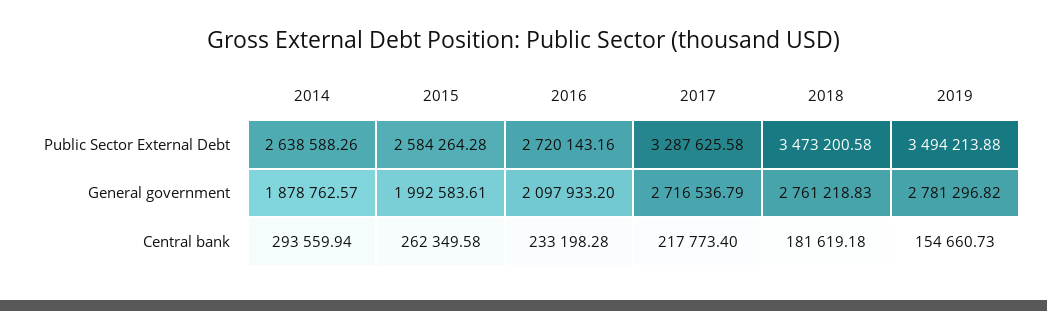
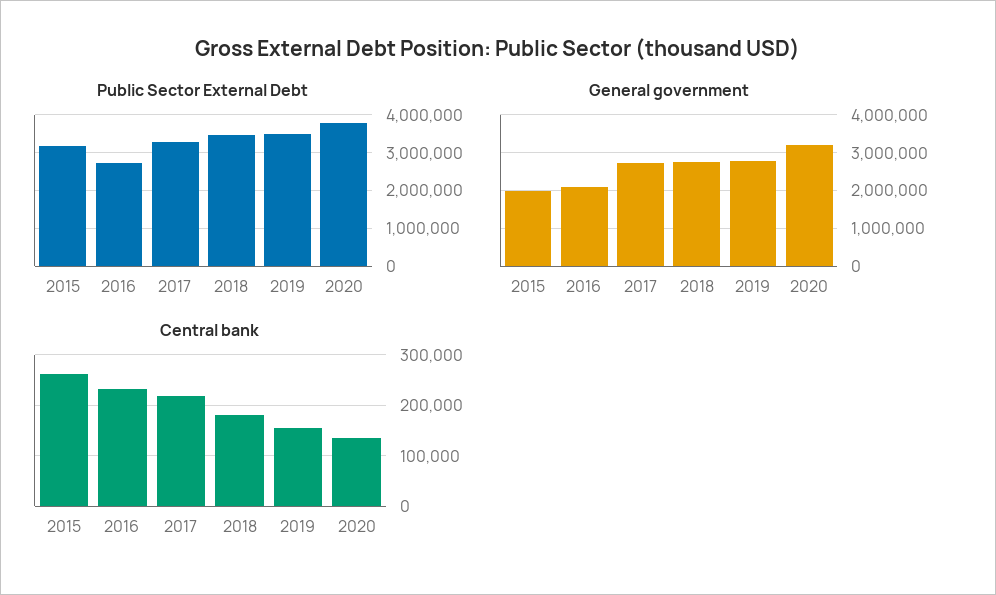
Public Sector External Debt, 2014: 2638588.26 -> none
Public Sector External Debt, 2015: 2584264.28 -> 3200000
General government, 2014: 1878762.57 -> none
Central bank, 2014: 293559.94 -> none
Public Sector External Debt, 2020: none -> 3800000
General government, 2020: none -> 3200000
Central bank, 2020: none -> 140000

